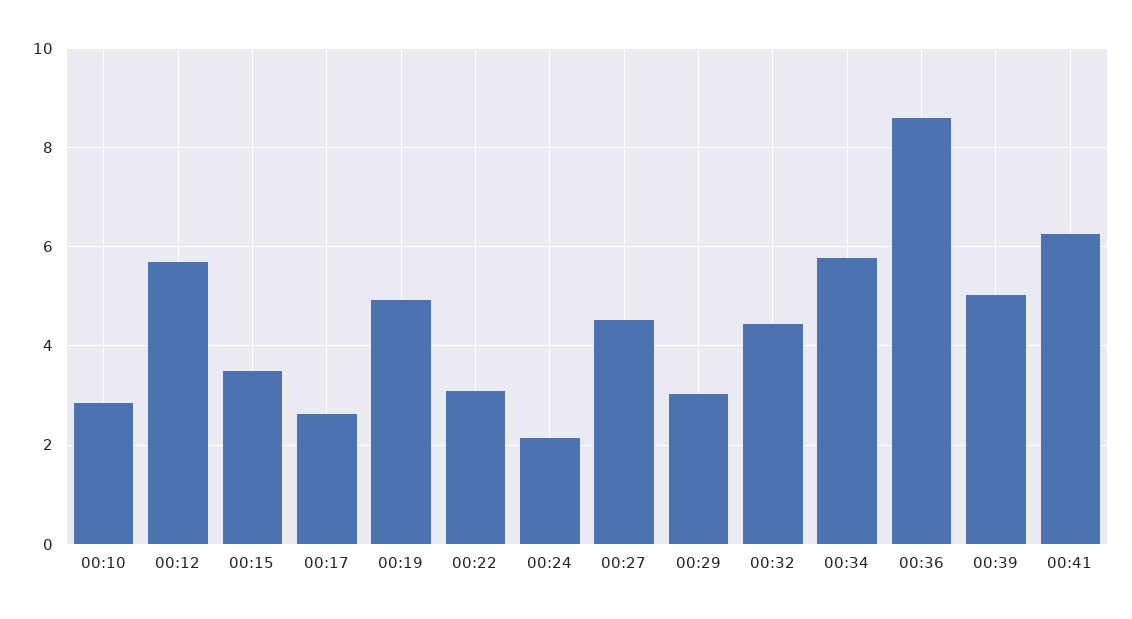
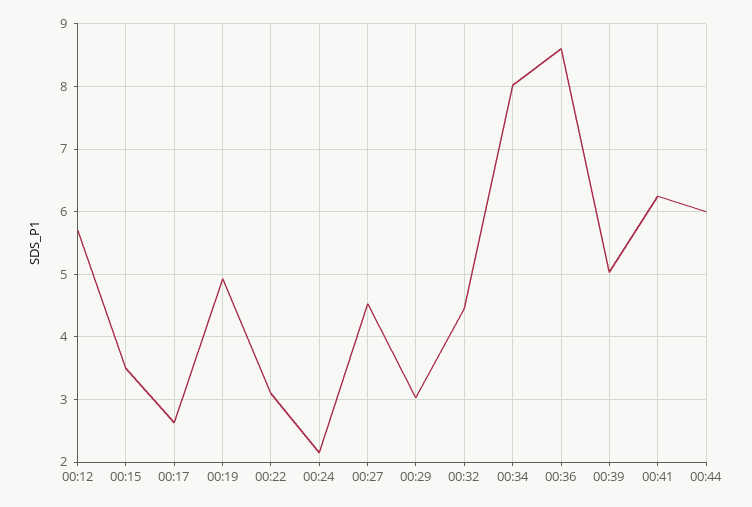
00:10: 2.8 -> none
00:34: 5.8 -> 8
00:44: none -> 6

